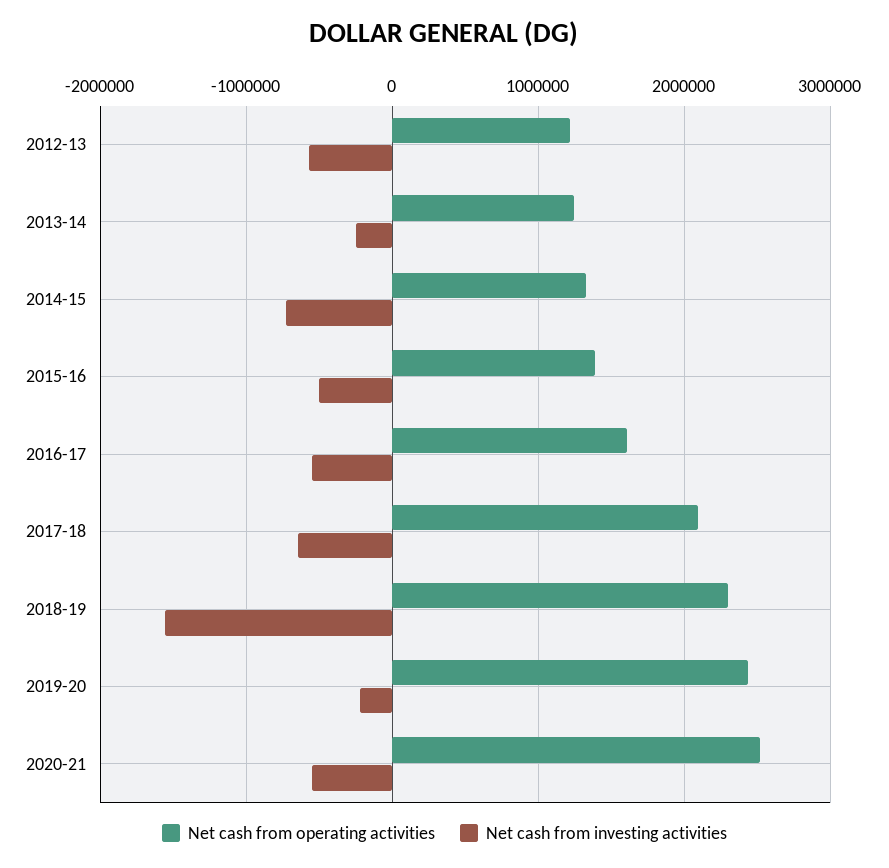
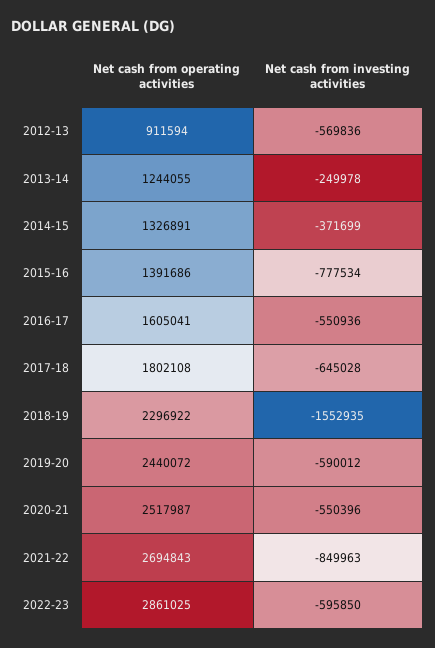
Net cash from operating activities, 2012-13: 1200000 -> 911594
Net cash from investing activities, 2014-15: -700000 -> -371699
Net cash from investing activities, 2015-16: -500000 -> -777534
Net cash from operating activities, 2017-18: 2100000 -> 1802108
Net cash from investing activities, 2019-20: -200000 -> -590012
Net cash from operating activities, 2021-22: none -> 2694843
Net cash from investing activities, 2021-22: none -> -849963
Net cash from operating activities, 2022-23: none -> 2861025
Net cash from investing activities, 2022-23: none -> -595850

